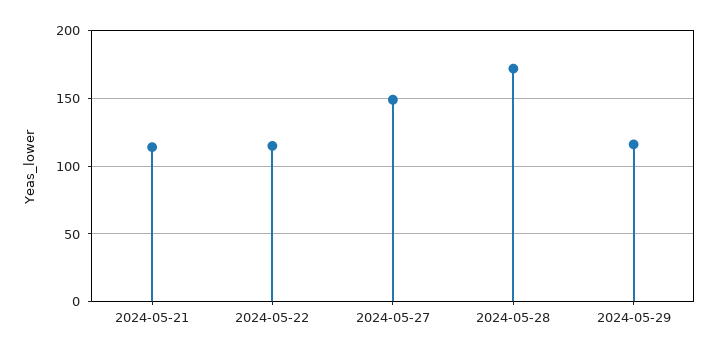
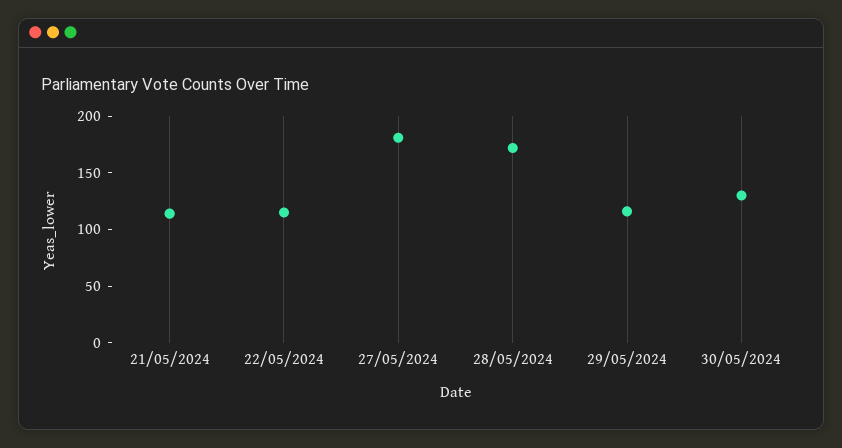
2024-05-27: 150 -> 180
30/05/2024: none -> 130

